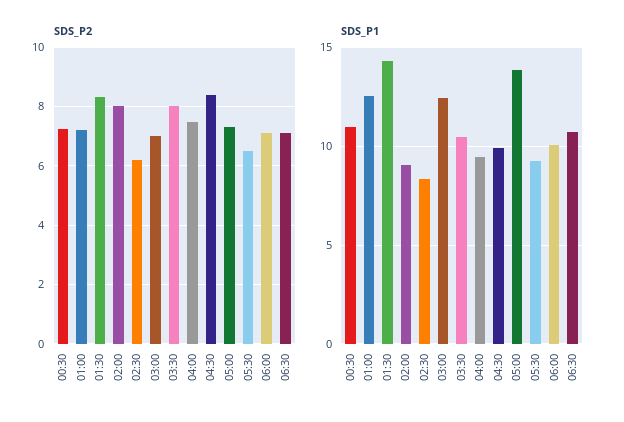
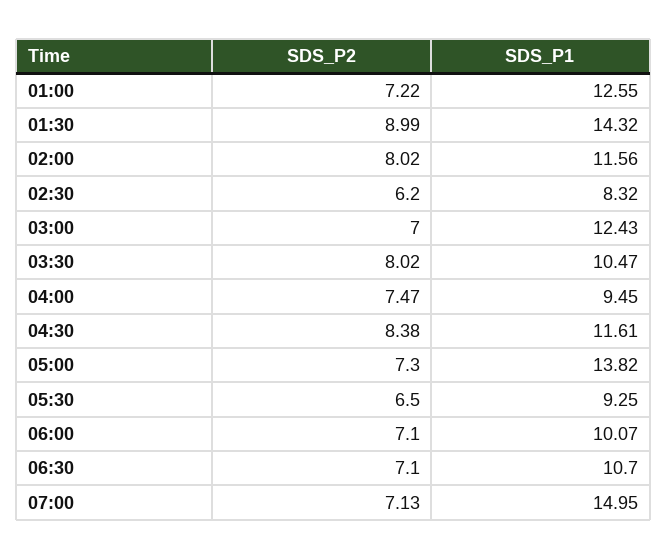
SDS_P2, 00:30: 7.25 -> none
SDS_P2, 01:30: 8.25 -> 8.99
SDS_P1, 00:30: 11 -> none
SDS_P1, 02:00: 9 -> 11.56
SDS_P1, 04:30: 10 -> 11.61
SDS_P2, 07:00: none -> 7.13
SDS_P1, 07:00: none -> 14.95

